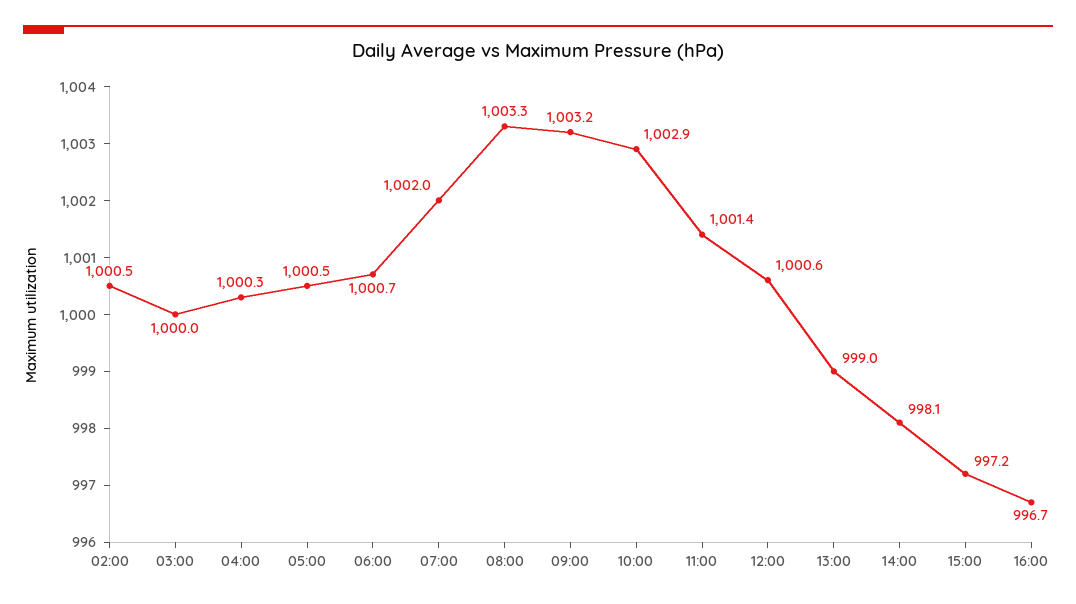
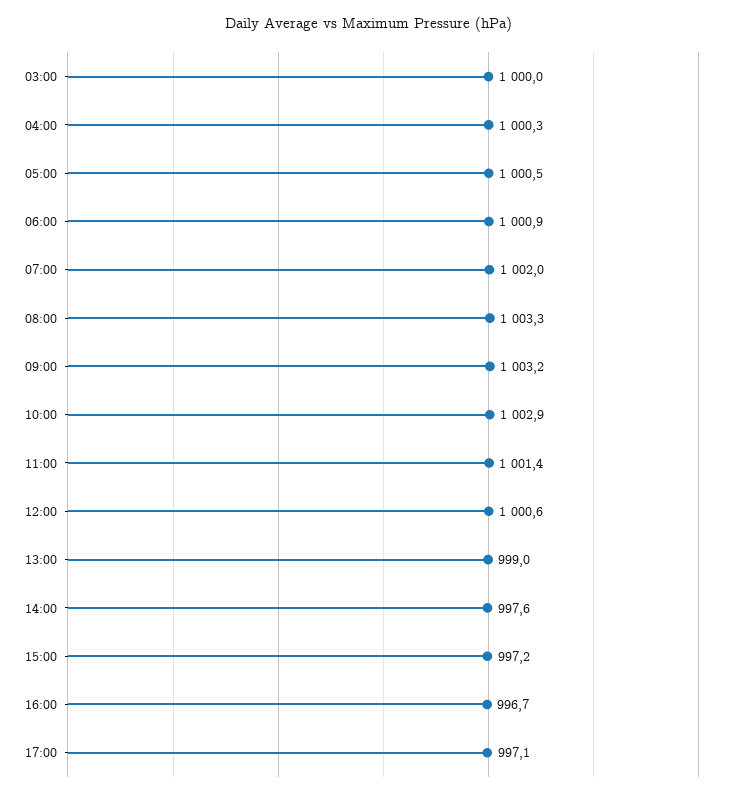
02:00: 1000.5 -> none
06:00: 1000.7 -> 1000.9
14:00: 998.1 -> 997.6
17:00: none -> 997.1

